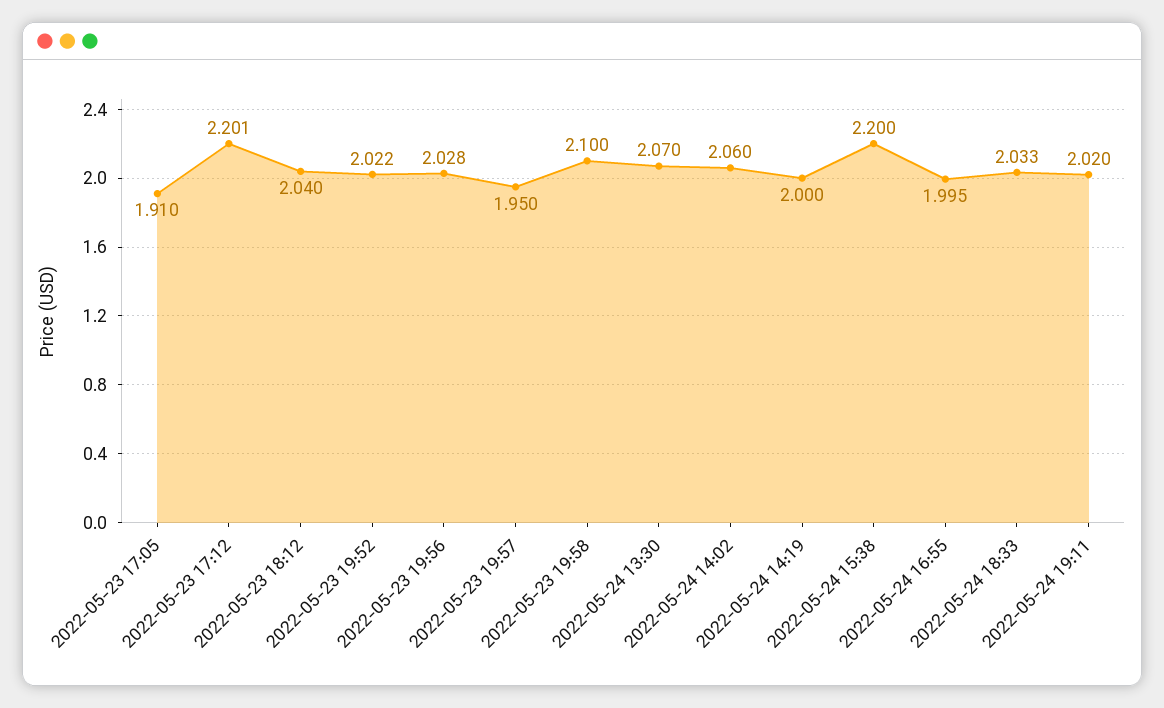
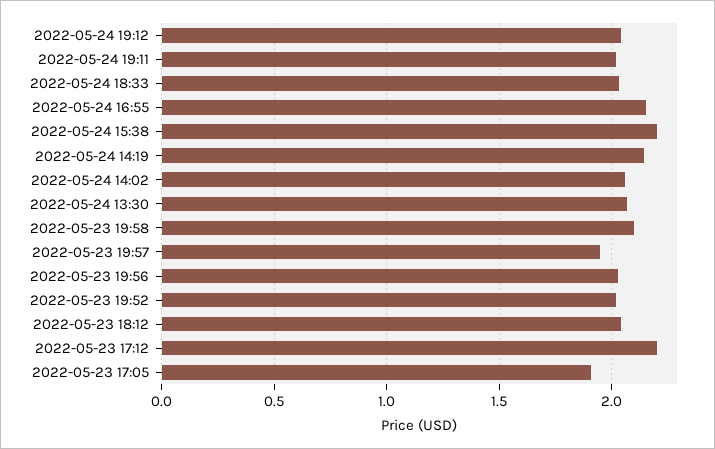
2022-05-24 14:19: 2 -> 2.15
2022-05-24 16:55: 1.995 -> 2.15
2022-05-24 19:12: none -> 2.05

